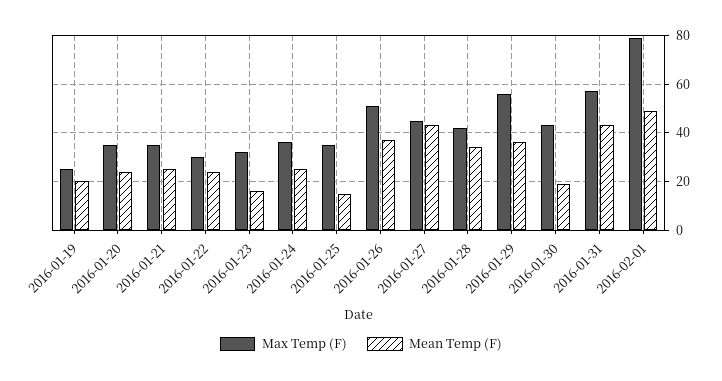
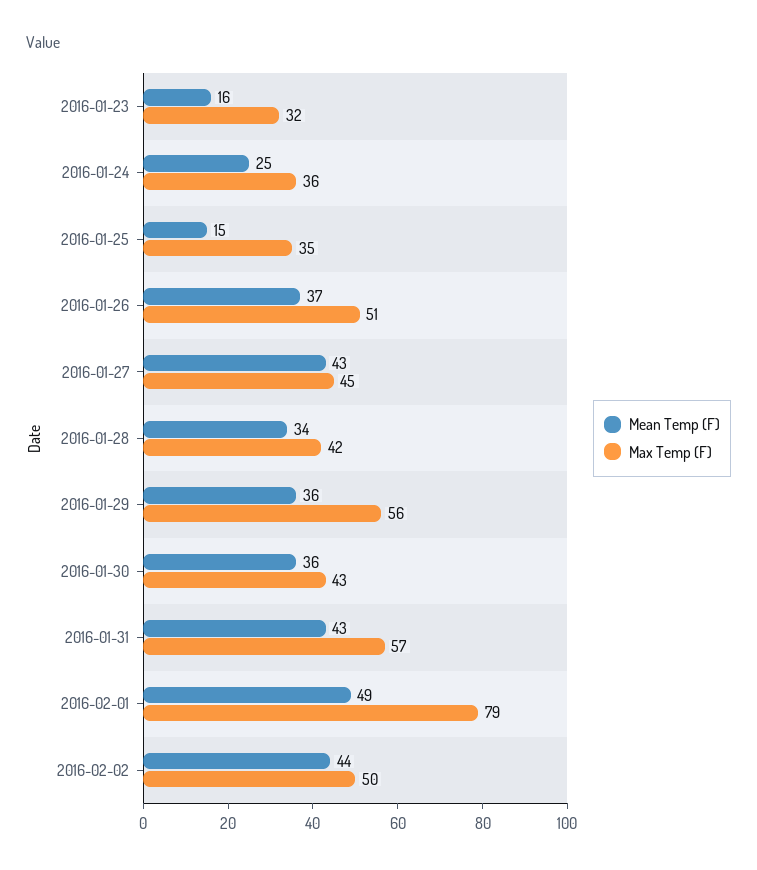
Max Temp (F), 2016-01-19: 25 -> none
Mean Temp (F), 2016-01-19: 20 -> none
Max Temp (F), 2016-01-20: 35 -> none
Mean Temp (F), 2016-01-20: 25 -> none
Max Temp (F), 2016-01-21: 35 -> none
Mean Temp (F), 2016-01-21: 25 -> none
Max Temp (F), 2016-01-22: 30 -> none
Mean Temp (F), 2016-01-22: 25 -> none
Mean Temp (F), 2016-01-30: 20 -> 36
Mean Temp (F), 2016-02-02: none -> 44
Max Temp (F), 2016-02-02: none -> 50

